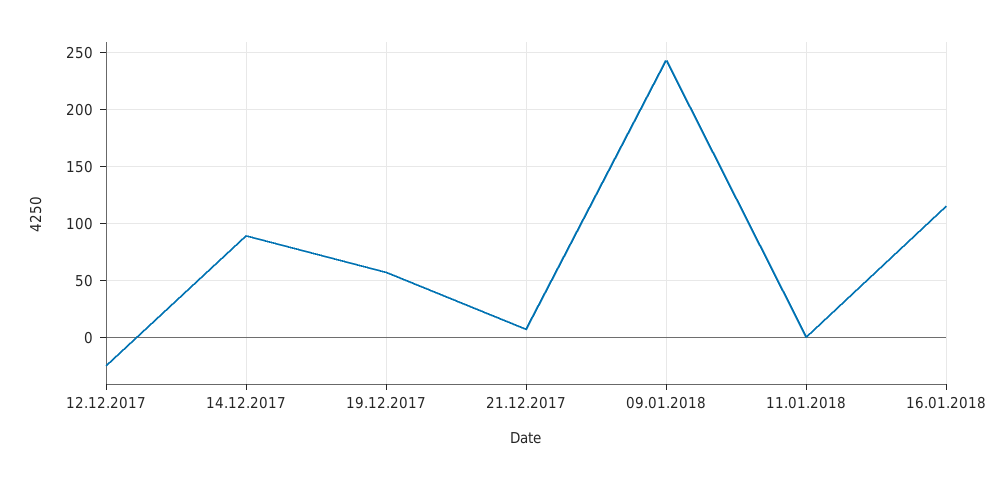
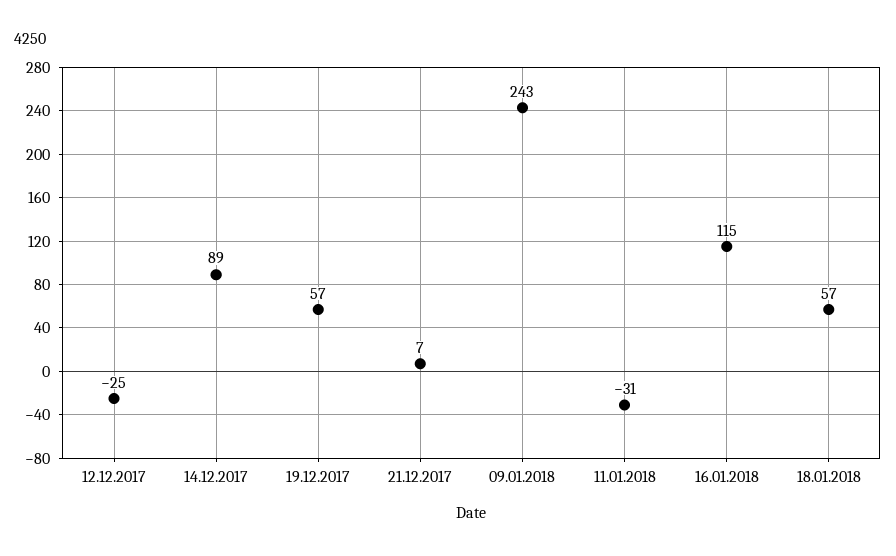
11.01.2018: 0 -> -31
18.01.2018: none -> 57

